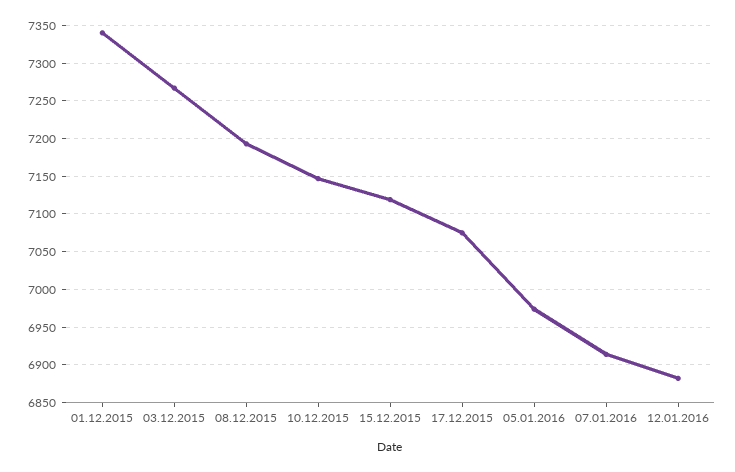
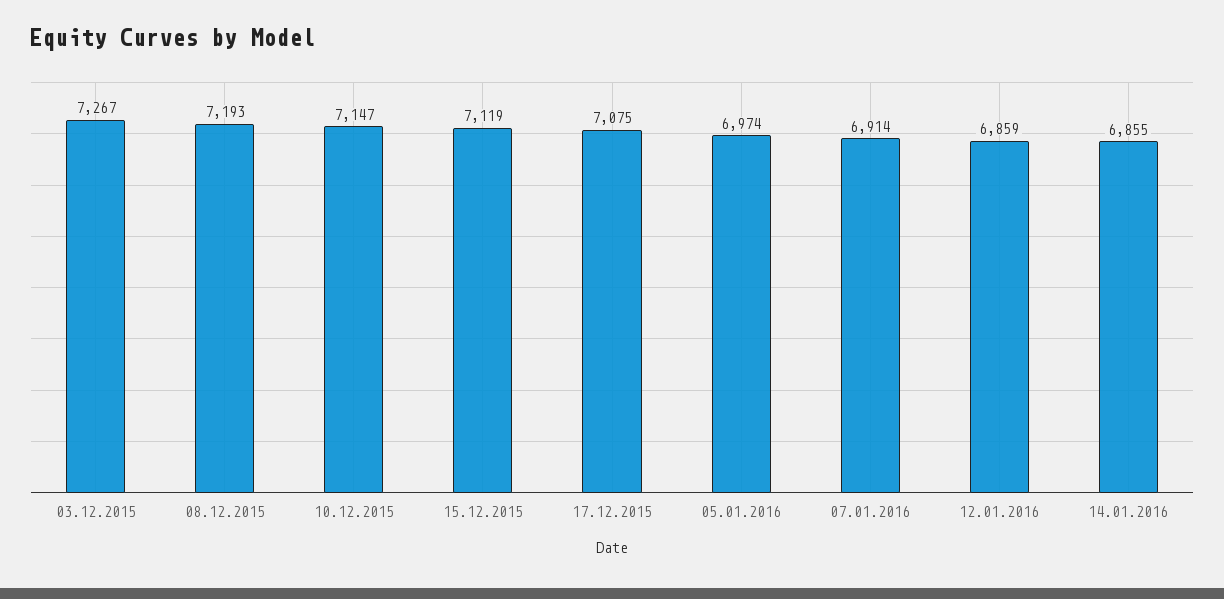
01.12.2015: 7340 -> none
12.01.2016: 6880 -> 6859
14.01.2016: none -> 6855

